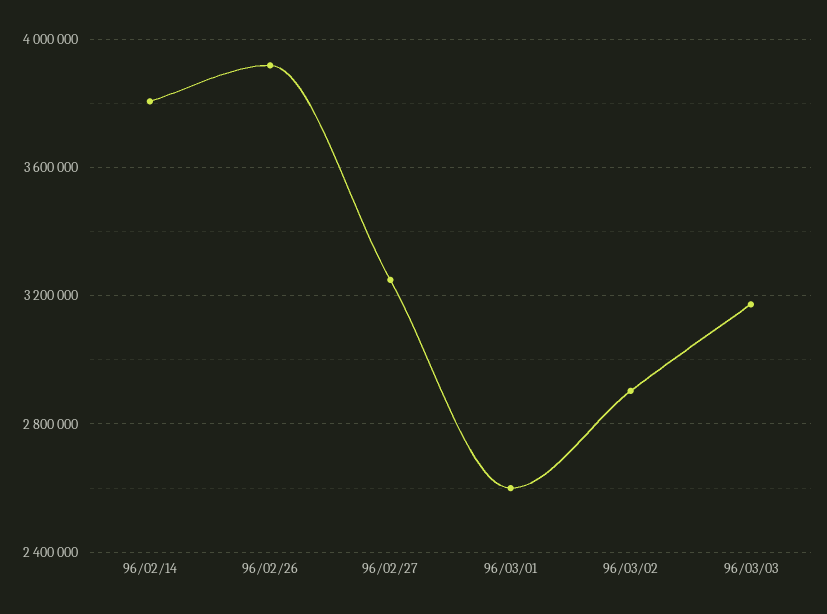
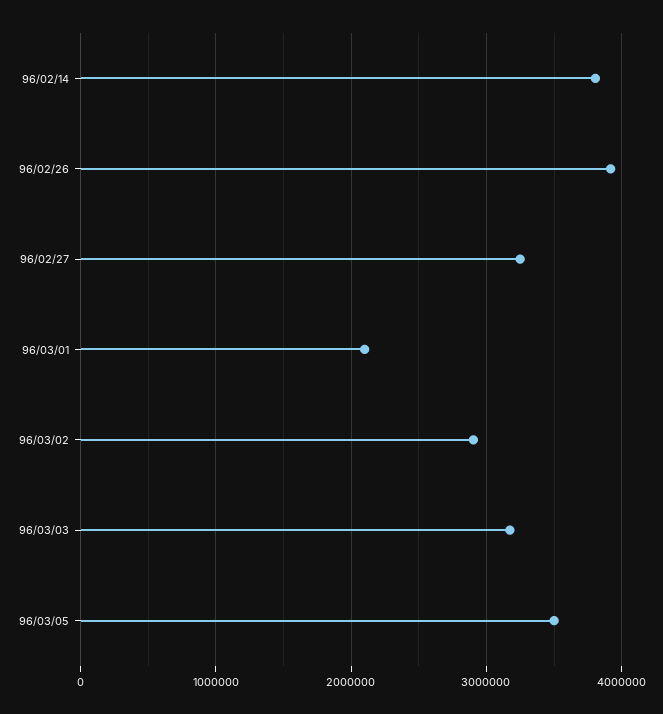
96/03/01: 2600000 -> 2100000
96/03/05: none -> 3500000

